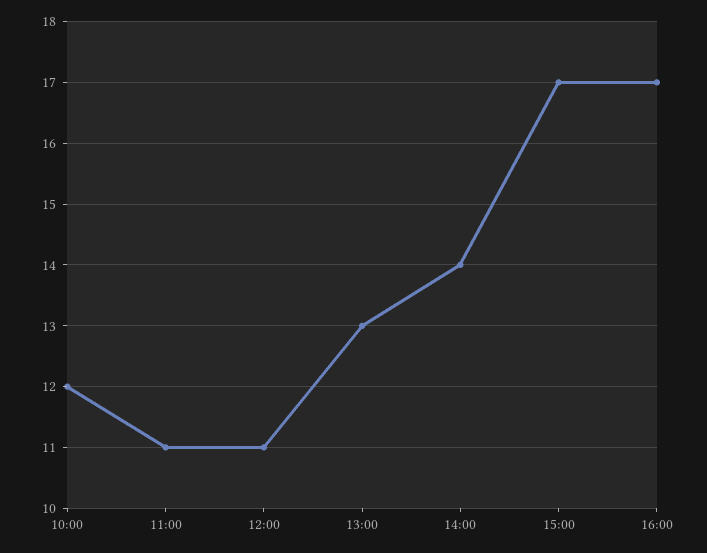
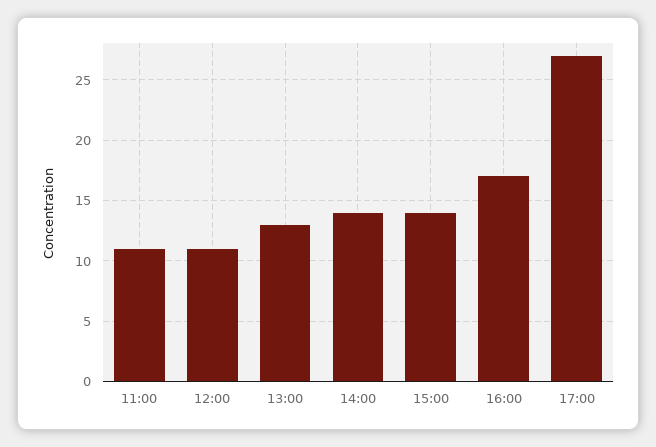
10:00: 12 -> none
15:00: 17 -> 14
17:00: none -> 27

